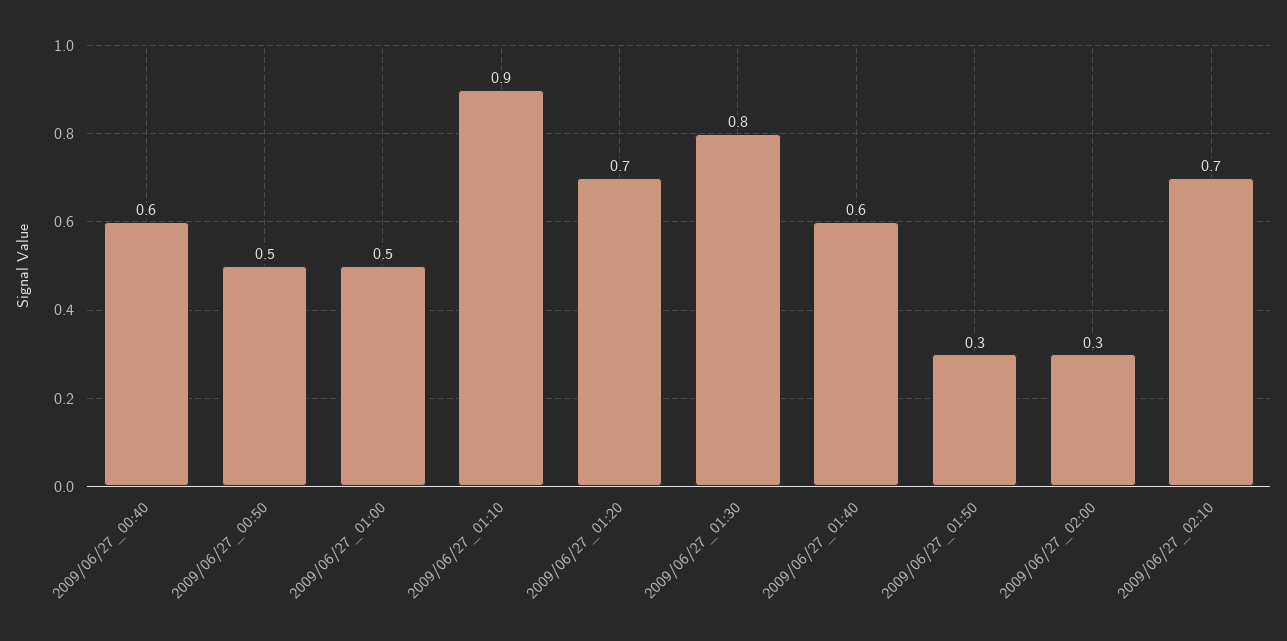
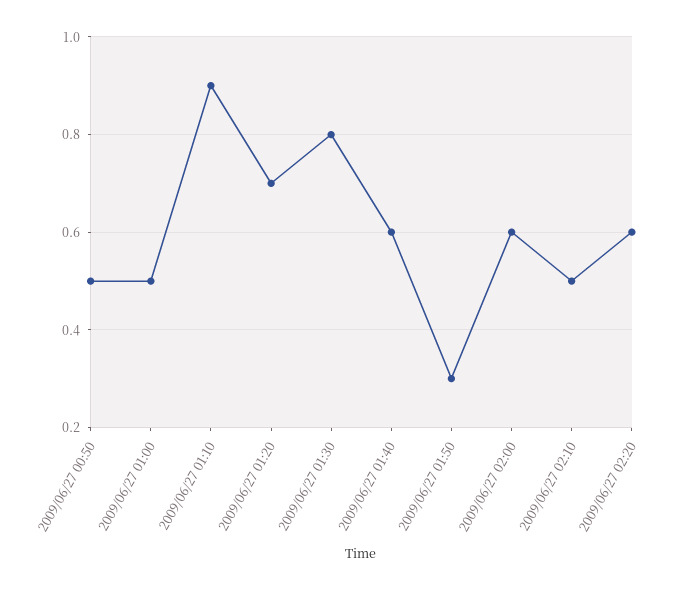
2009/06/27_00:40: 0.6 -> none
2009/06/27_02:00: 0.3 -> 0.6
2009/06/27_02:10: 0.7 -> 0.5
2009/06/27 02:20: none -> 0.6

